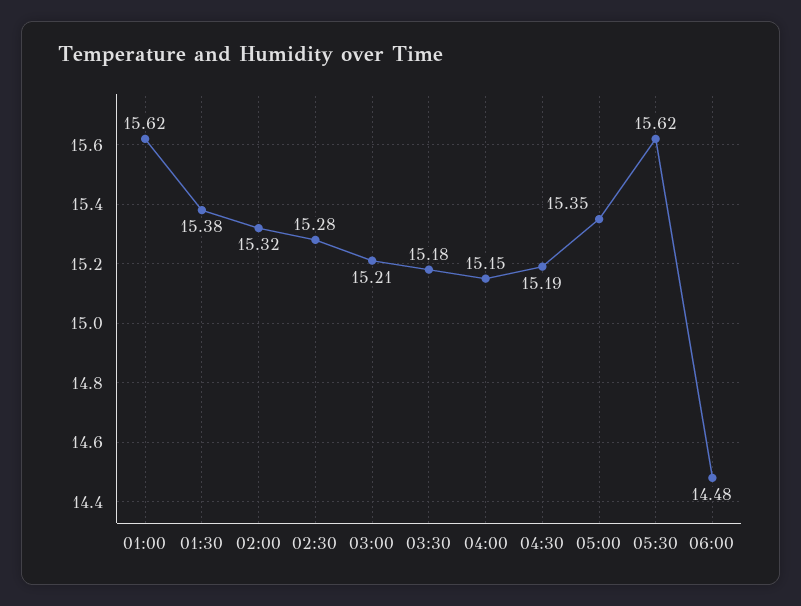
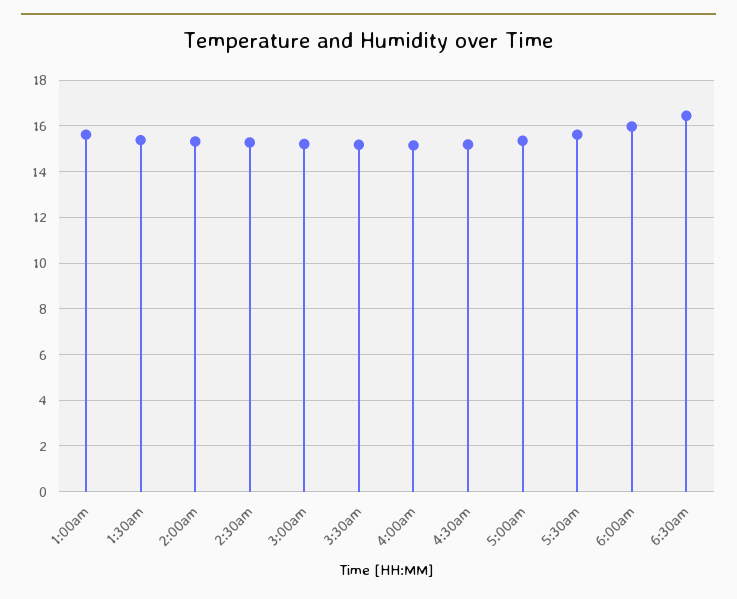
06:00: 14.48 -> 16
6:30am: none -> 16.5

